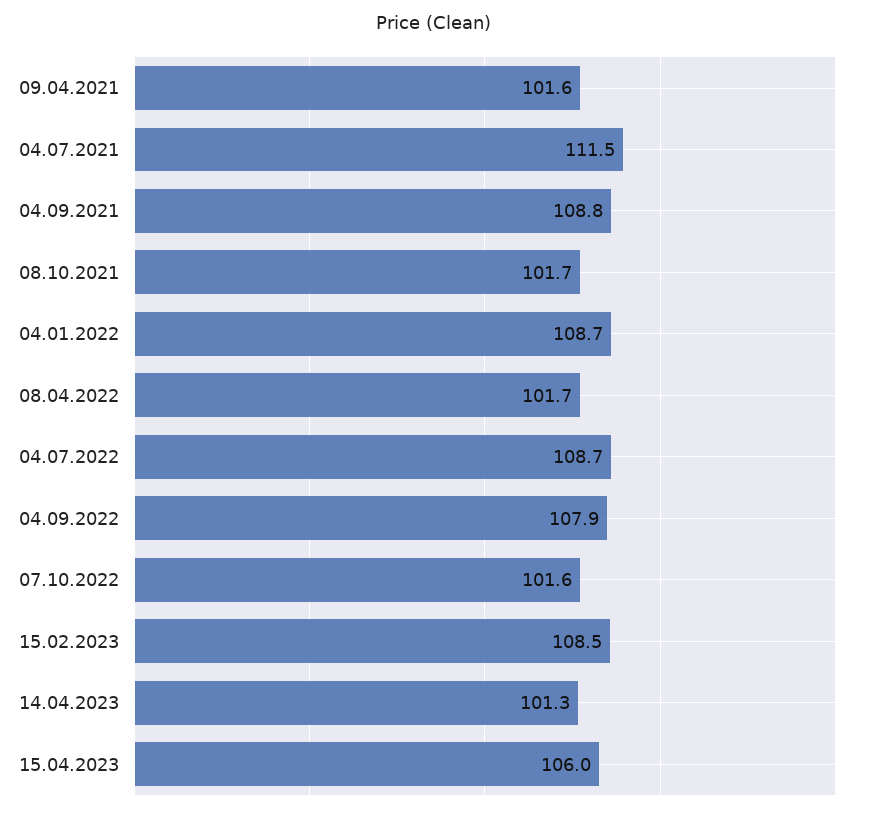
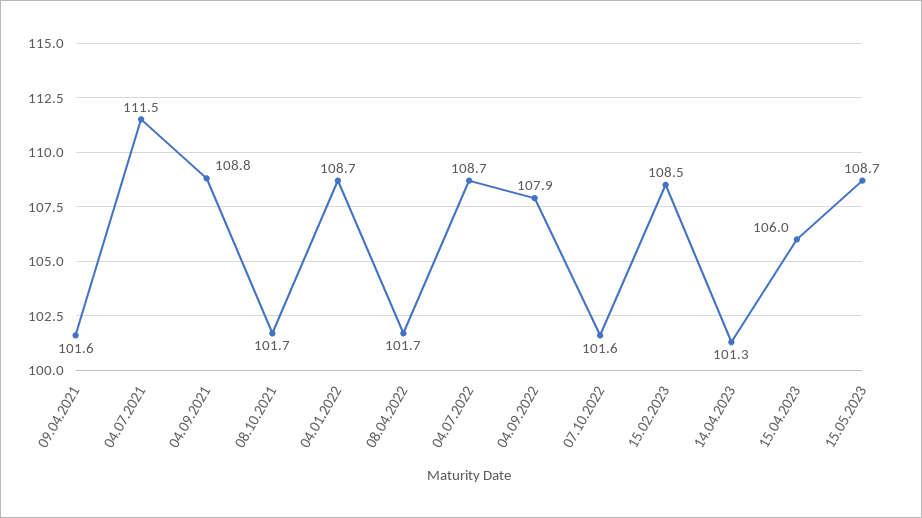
15.05.2023: none -> 108.7

